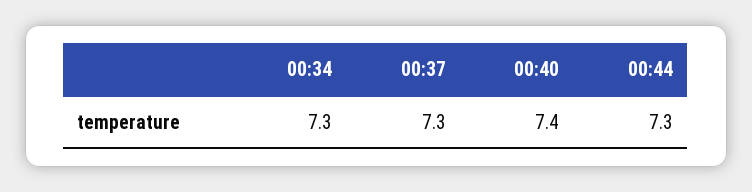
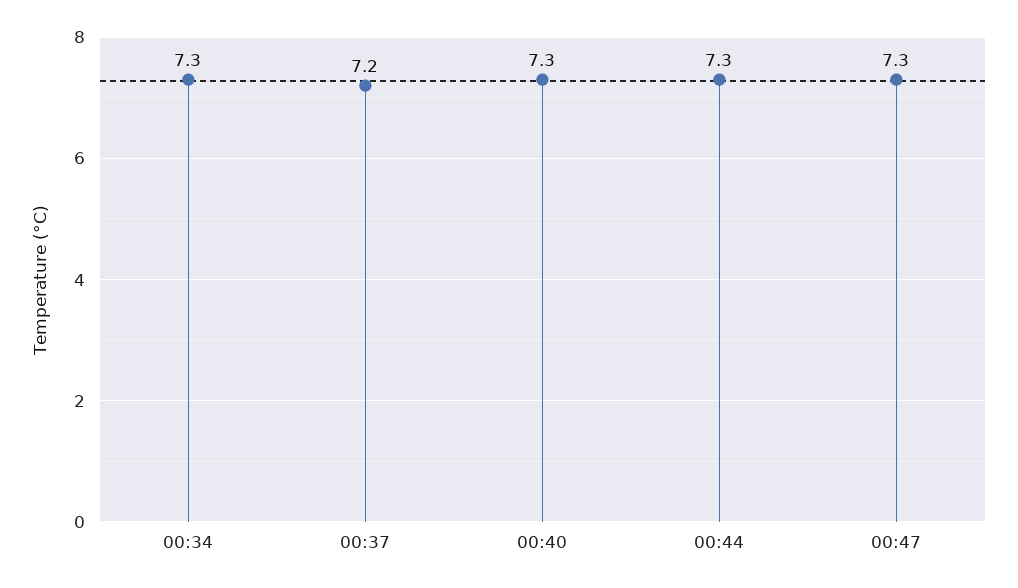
00:37: 7.3 -> 7.2
00:40: 7.4 -> 7.3
00:47: none -> 7.3

